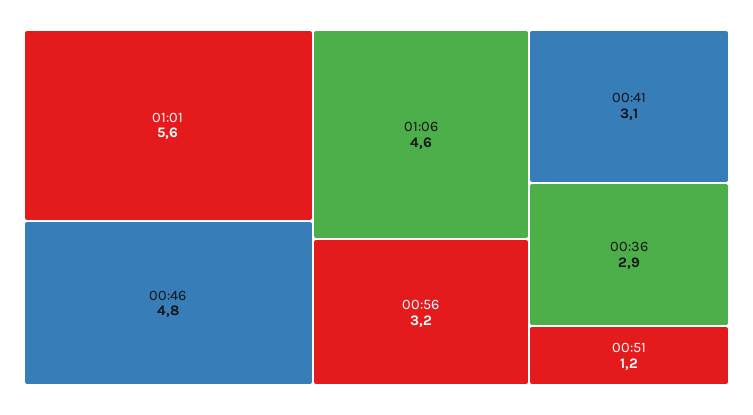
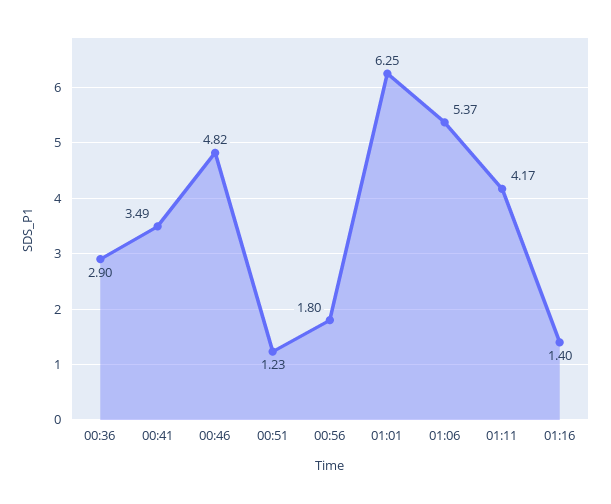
01:01: 5.6 -> 6.25
01:06: 4.6 -> 5.37
00:56: 3.2 -> 1.8
00:41: 3.1 -> 3.49
01:11: none -> 4.17
01:16: none -> 1.4

